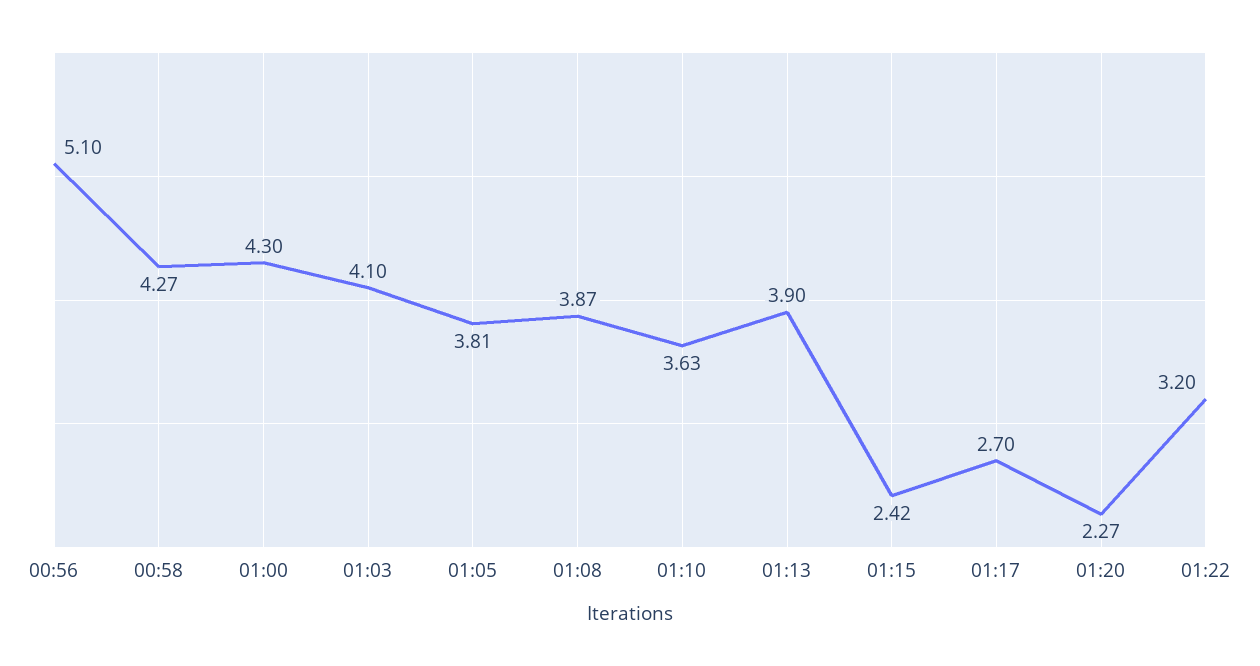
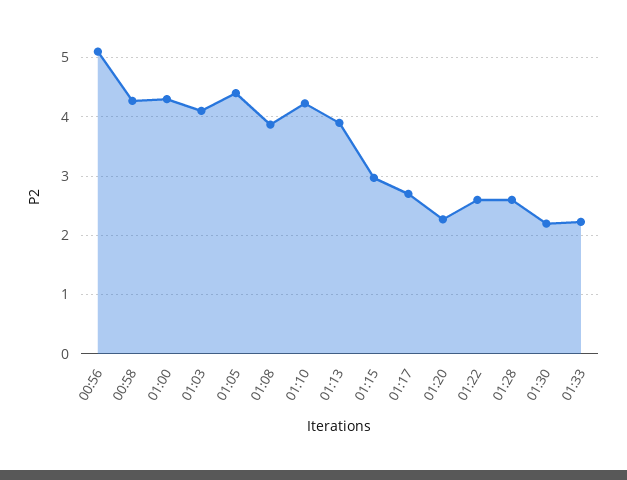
01:05: 3.81 -> 4.4
01:10: 3.63 -> 4.2
01:15: 2.42 -> 3
01:22: 3.2 -> 2.6
01:28: none -> 2.6
01:30: none -> 2.2
01:33: none -> 2.2

